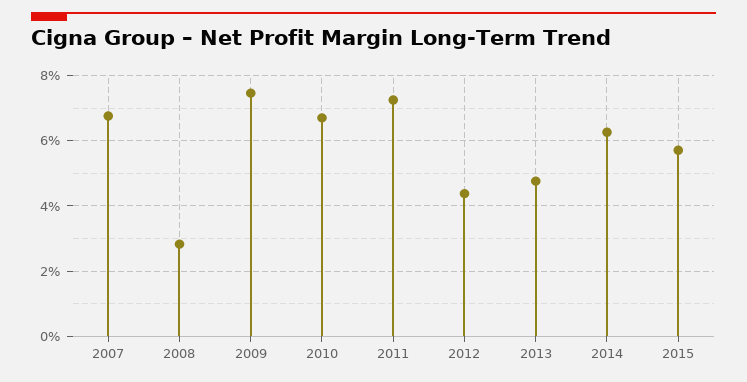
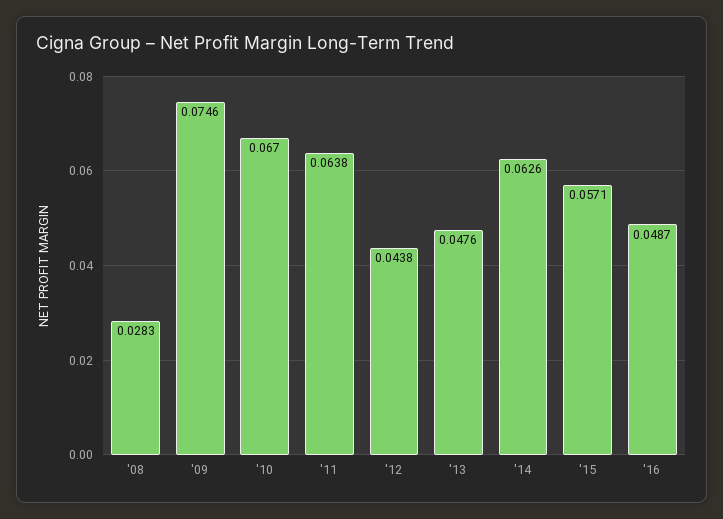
2007: 0.068 -> none
2011: 0.072 -> 0.0638
'16: none -> 0.0487

